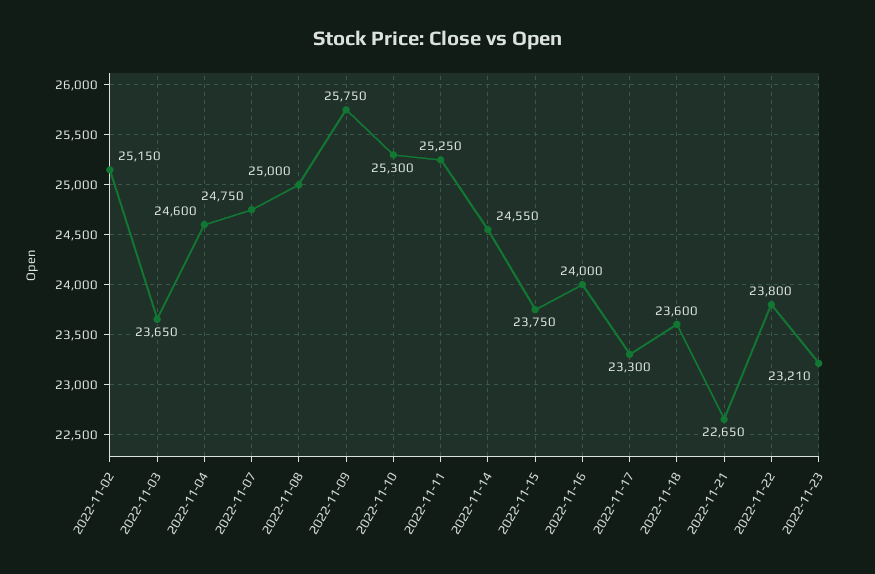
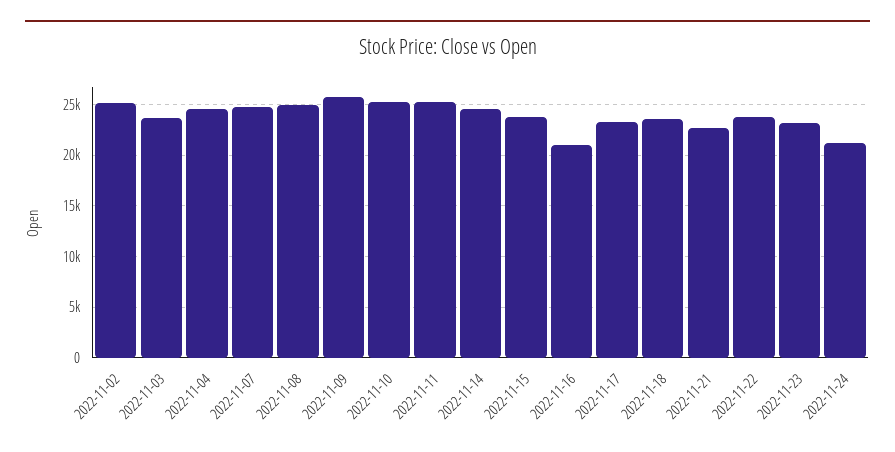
2022-11-16: 24000 -> 21000
2022-11-24: none -> 21000

